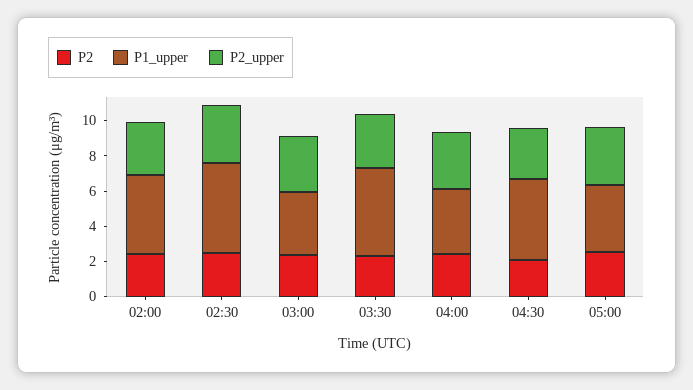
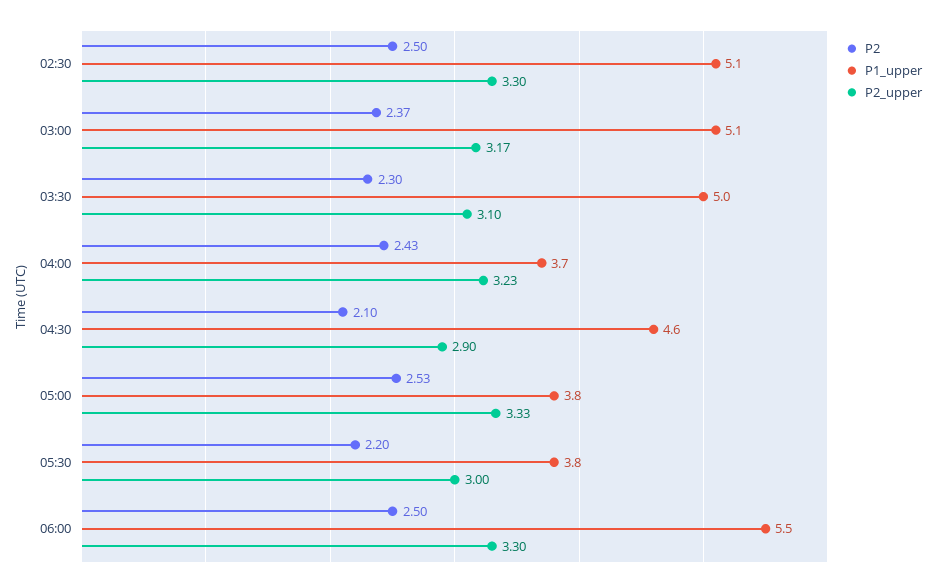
P2, 02:00: 2.5 -> none
P1_upper, 02:00: 4.5 -> none
P2_upper, 02:00: 3 -> none
P1_upper, 03:00: 3.5 -> 5.1
P2, 05:30: none -> 2.2
P1_upper, 05:30: none -> 3.8
P2_upper, 05:30: none -> 3
P2, 06:00: none -> 2.5
P1_upper, 06:00: none -> 5.5
P2_upper, 06:00: none -> 3.3

